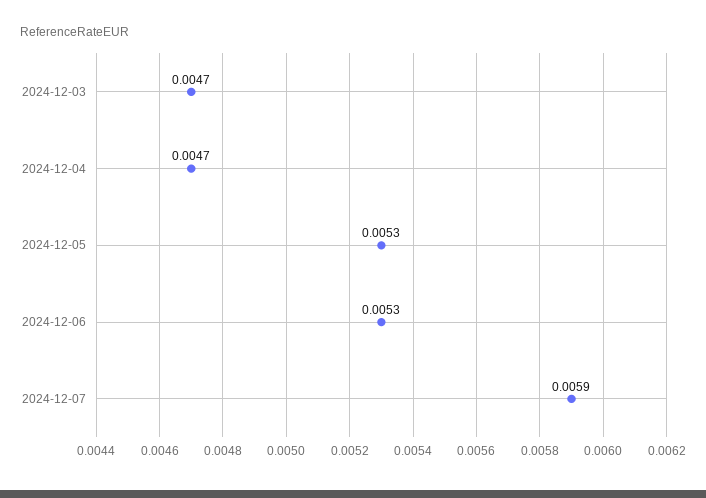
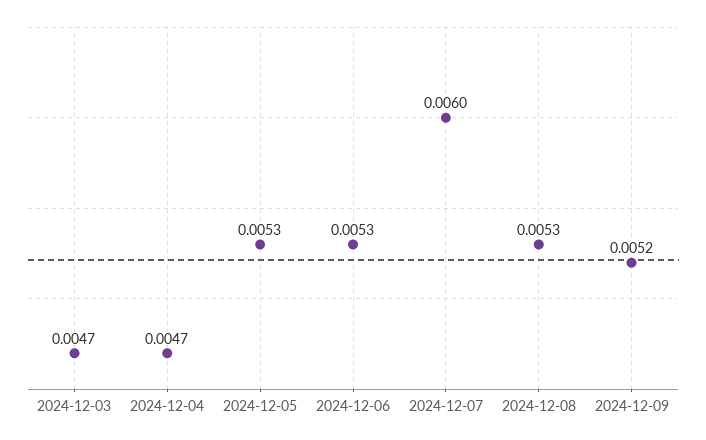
2024-12-07: 0.0059 -> 0.006
2024-12-08: none -> 0.0053
2024-12-09: none -> 0.0052

